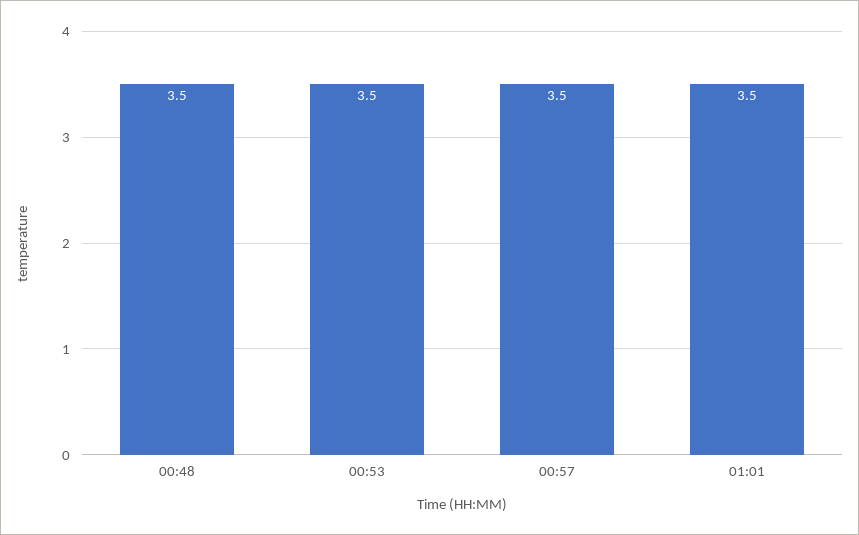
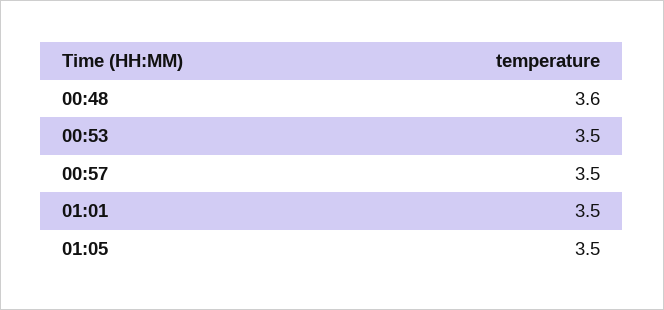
00:48: 3.5 -> 3.6
01:05: none -> 3.5

